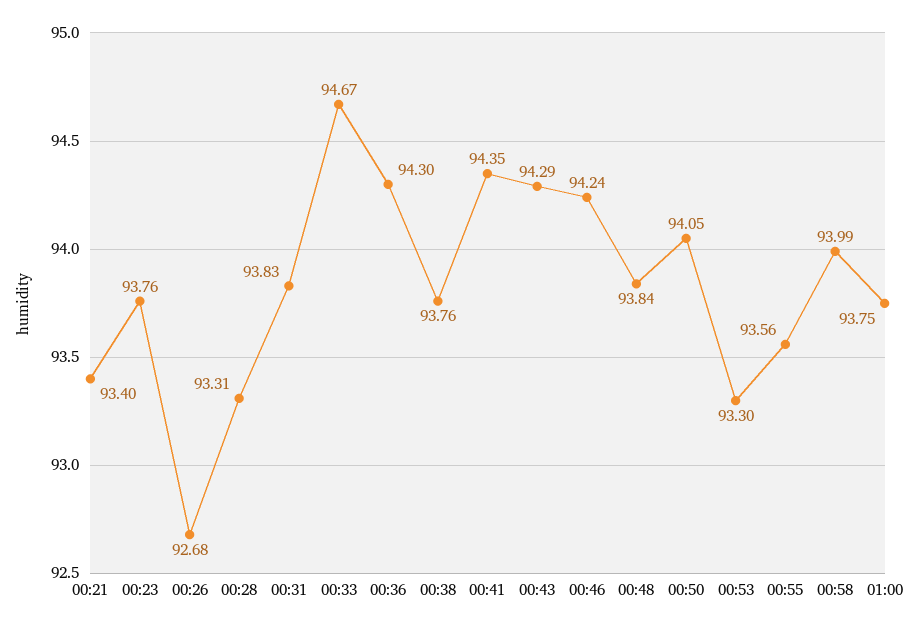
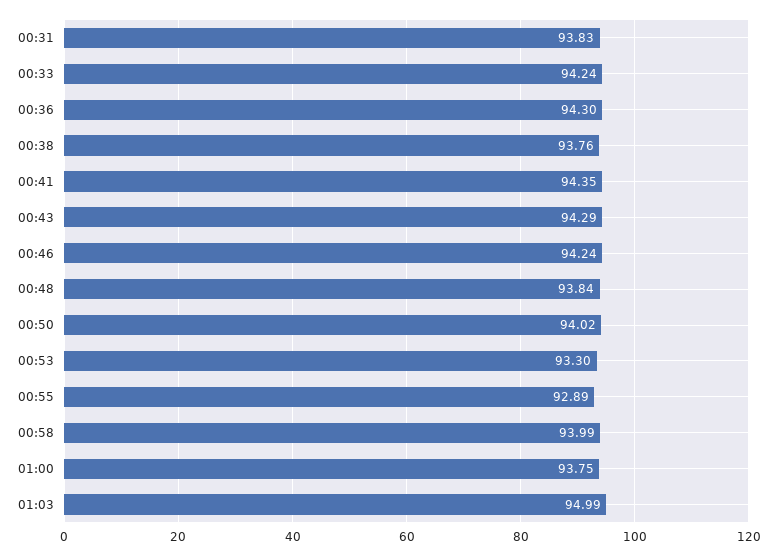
00:21: 93.4 -> none
00:23: 93.76 -> none
00:26: 92.68 -> none
00:28: 93.31 -> none
00:33: 94.67 -> 94.24
00:50: 94.05 -> 94.02
00:55: 93.56 -> 92.89
01:03: none -> 94.99

